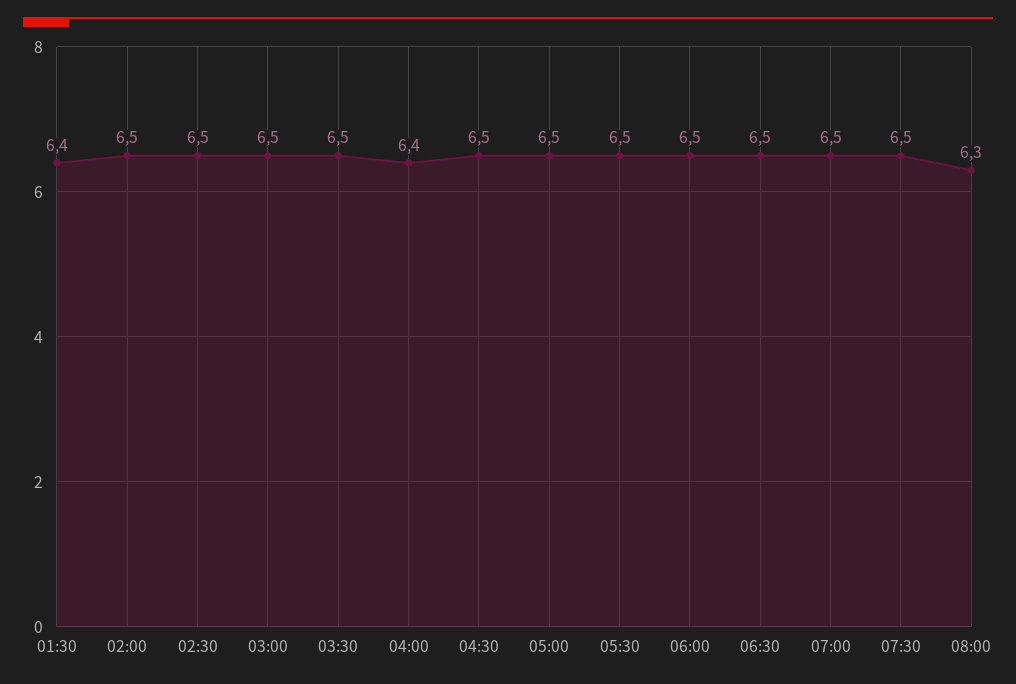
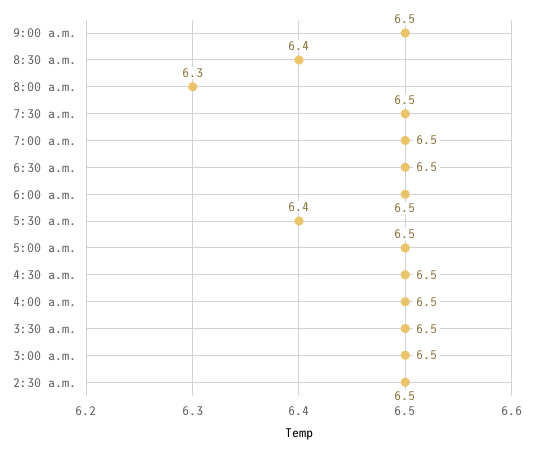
01:30: 6.4 -> none
02:00: 6.5 -> none
04:00: 6.4 -> 6.5
05:30: 6.5 -> 6.4
9:00 a.m.: none -> 6.5
8:30 a.m.: none -> 6.4

